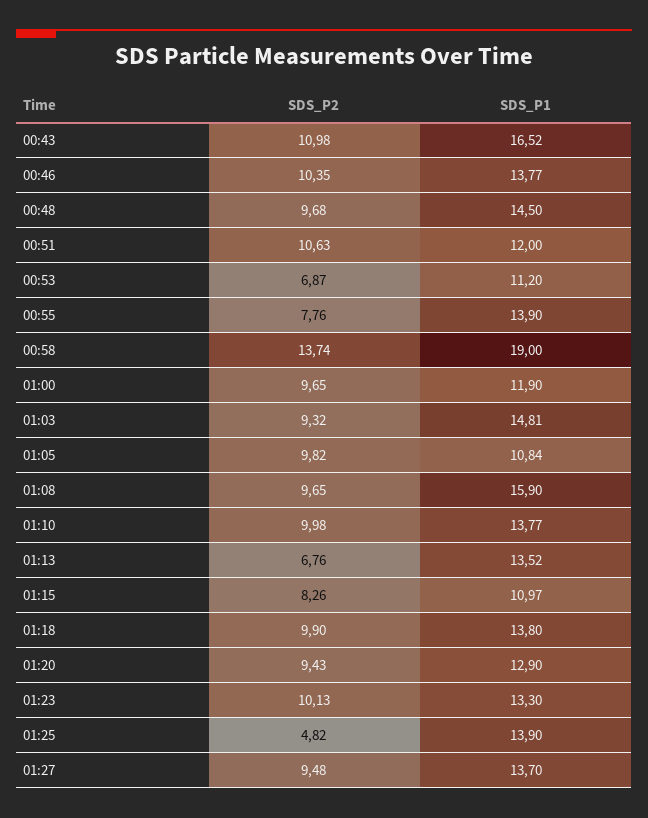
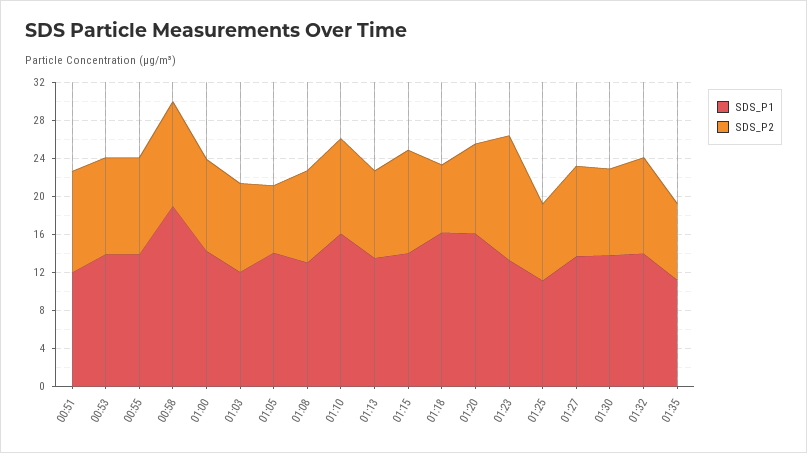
SDS_P2, 00:43: 10.98 -> none
SDS_P1, 00:43: 16.52 -> none
SDS_P2, 00:46: 10.35 -> none
SDS_P1, 00:46: 13.77 -> none
SDS_P2, 00:48: 9.68 -> none
SDS_P1, 00:48: 14.5 -> none
SDS_P2, 00:53: 6.87 -> 10
SDS_P1, 00:53: 11.2 -> 14
SDS_P2, 00:55: 7.76 -> 10
SDS_P2, 00:58: 13.74 -> 11
SDS_P1, 01:00: 11.9 -> 14
SDS_P1, 01:03: 14.81 -> 12
SDS_P2, 01:05: 9.82 -> 7
SDS_P1, 01:05: 10.84 -> 14
SDS_P1, 01:08: 15.9 -> 13
SDS_P1, 01:10: 13.77 -> 16
SDS_P2, 01:13: 6.76 -> 9
SDS_P2, 01:15: 8.26 -> 11
SDS_P1, 01:15: 10.97 -> 14
SDS_P2, 01:18: 9.9 -> 7
SDS_P1, 01:18: 13.8 -> 16
SDS_P1, 01:20: 12.9 -> 16
SDS_P2, 01:23: 10.13 -> 13
SDS_P2, 01:25: 4.82 -> 8
SDS_P1, 01:25: 13.9 -> 11
SDS_P1, 01:30: none -> 14
SDS_P2, 01:30: none -> 9
SDS_P1, 01:32: none -> 14
SDS_P2, 01:32: none -> 10
SDS_P1, 01:35: none -> 11
SDS_P2, 01:35: none -> 8

